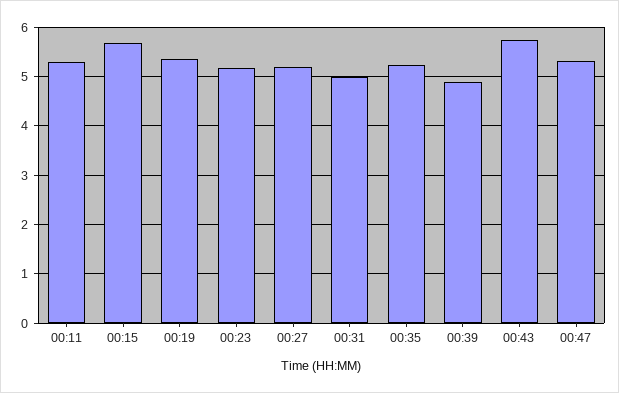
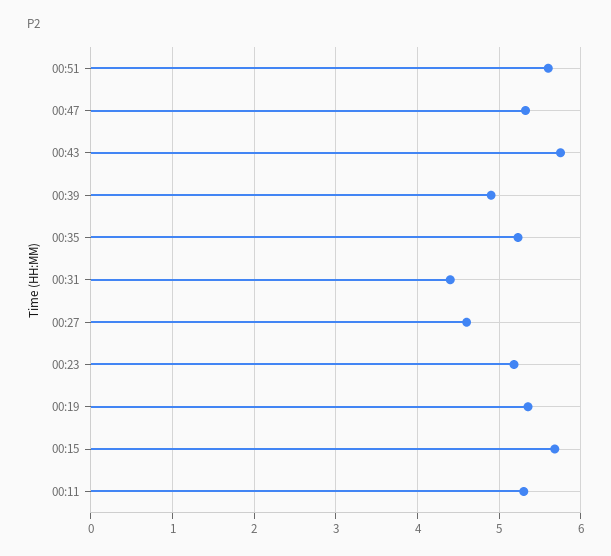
00:27: 5.2 -> 4.6
00:31: 5 -> 4.4
00:51: none -> 5.6

